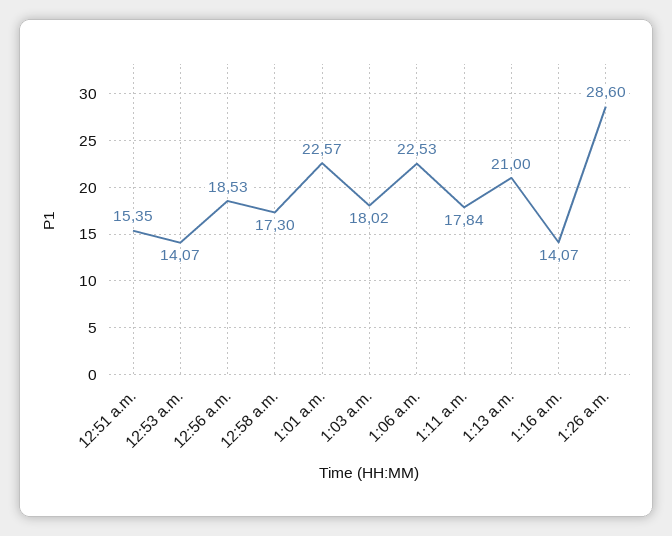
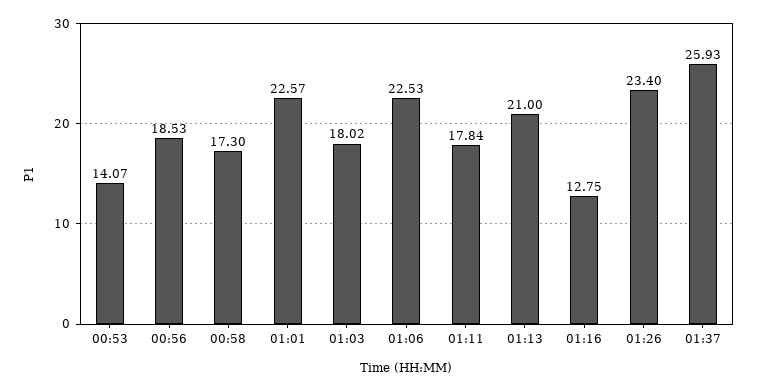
12:51 a.m.: 15.35 -> none
1:16 a.m.: 14.07 -> 12.75
1:26 a.m.: 28.6 -> 23.4
01:37: none -> 25.93

